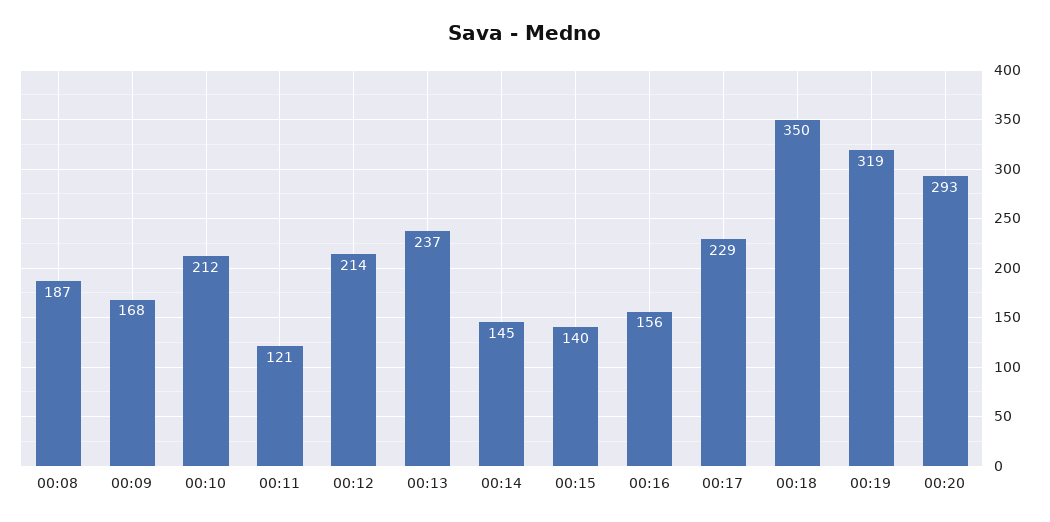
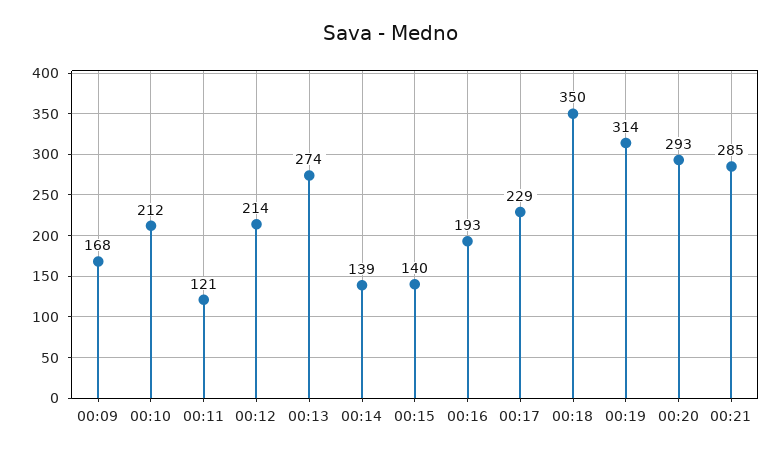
00:08: 187 -> none
00:13: 237 -> 274
00:14: 145 -> 139
00:16: 156 -> 193
00:19: 319 -> 314
00:21: none -> 285

